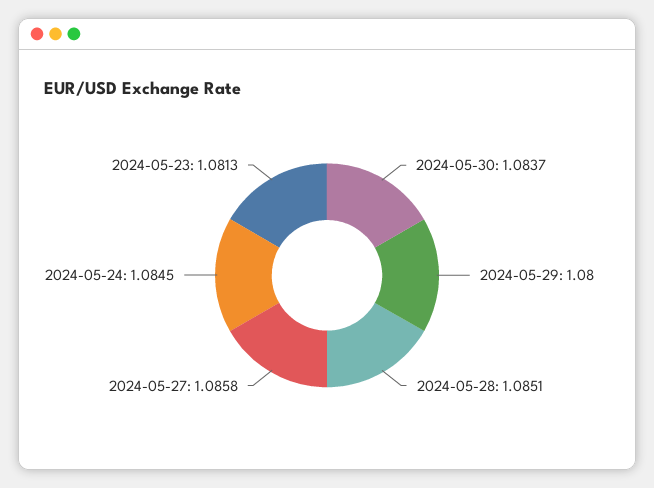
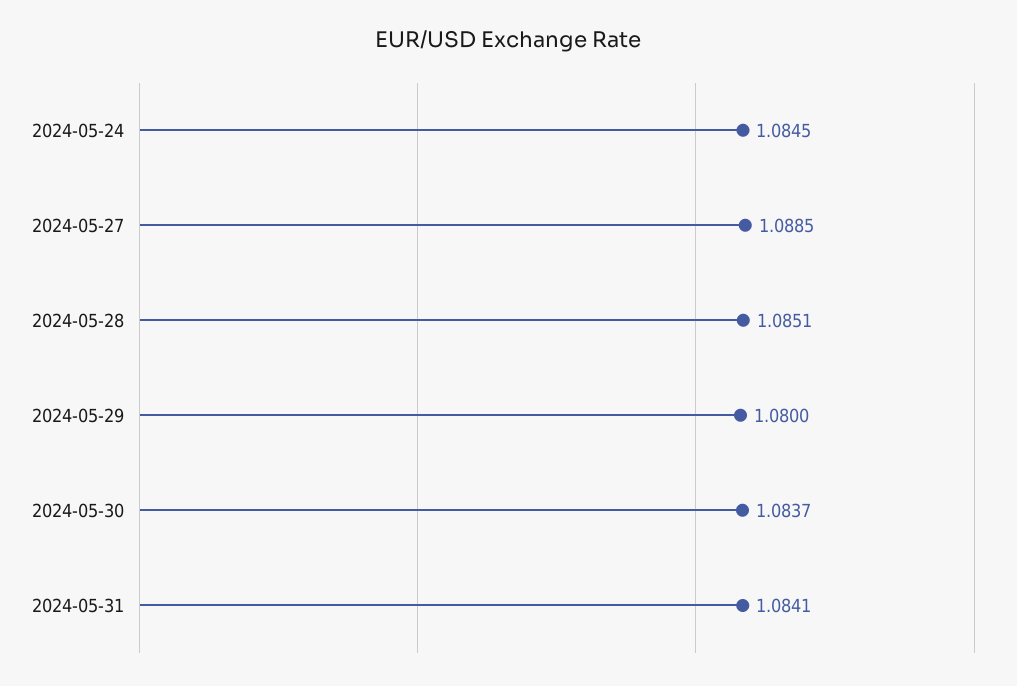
2024-05-27: 1.0858 -> 1.0885
2024-05-23: 1.0813 -> none
2024-05-31: none -> 1.0841

